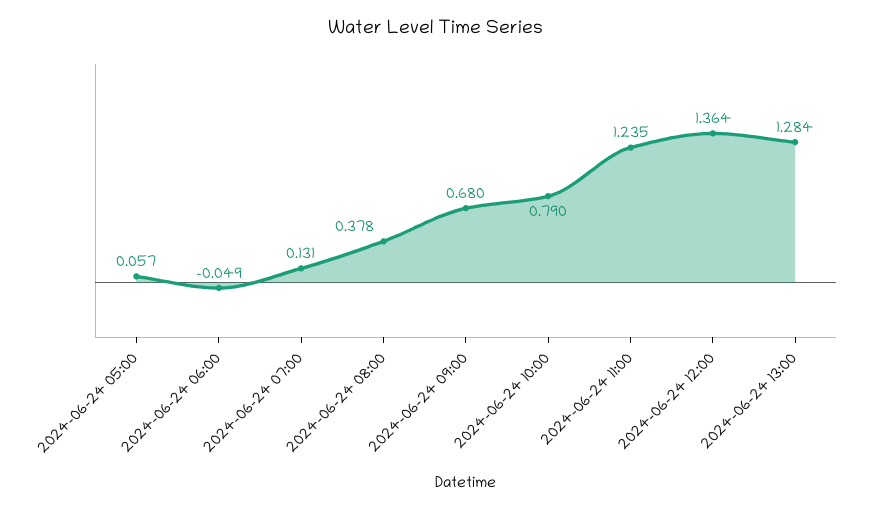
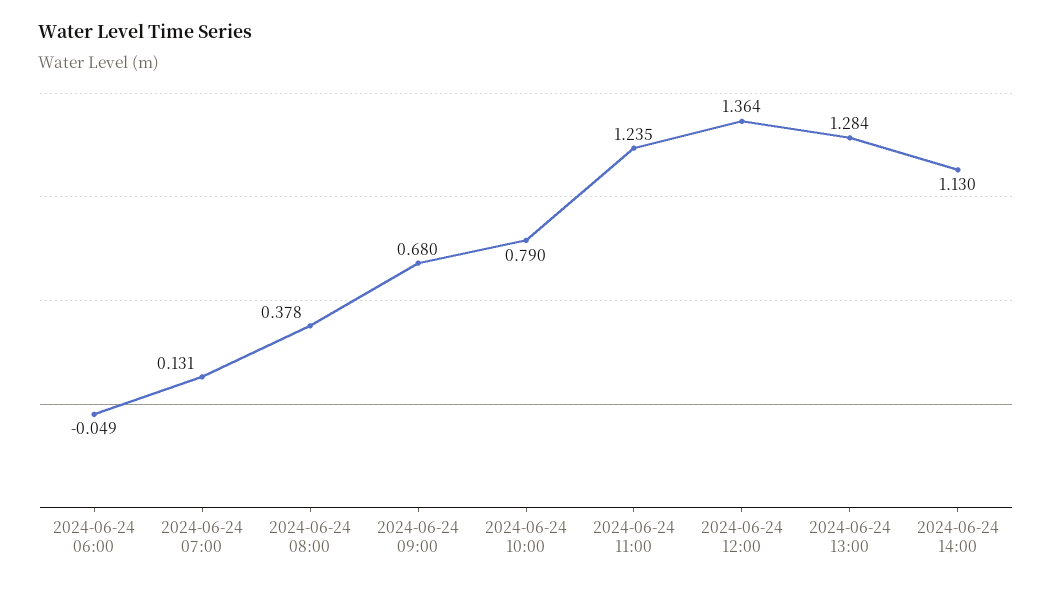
2024-06-24 05:00: 0.057 -> none
2024-06-24 14:00: none -> 1.13

